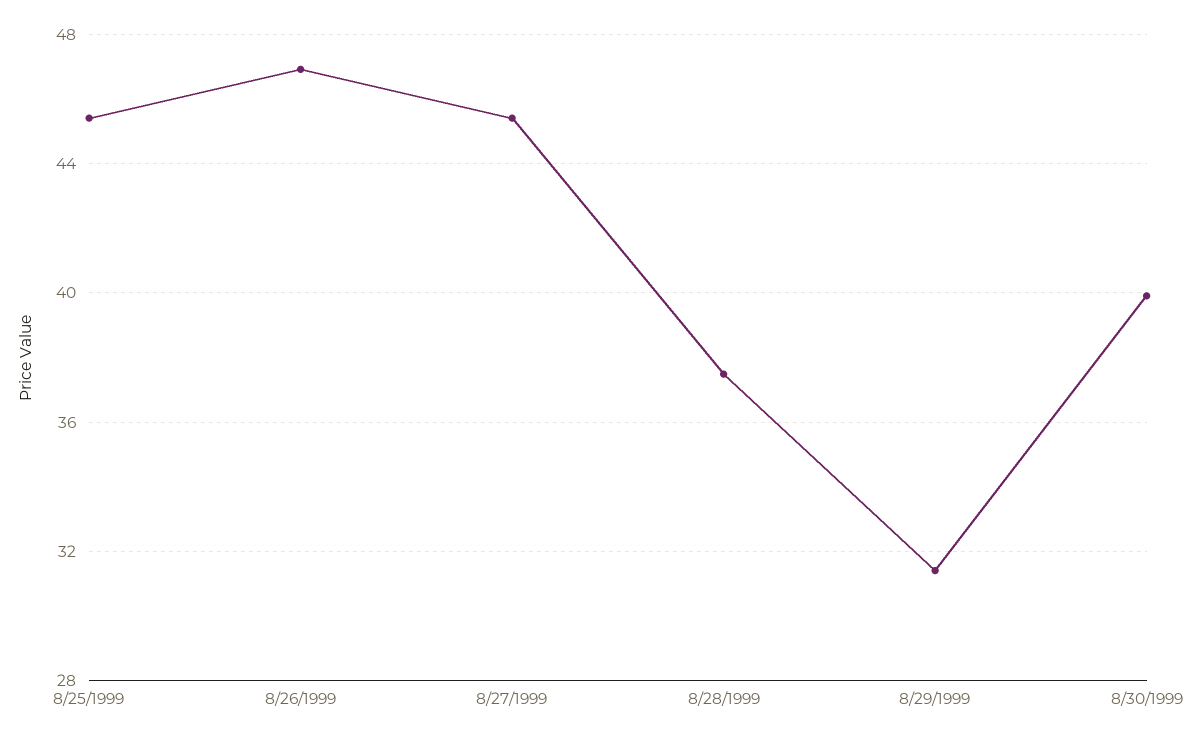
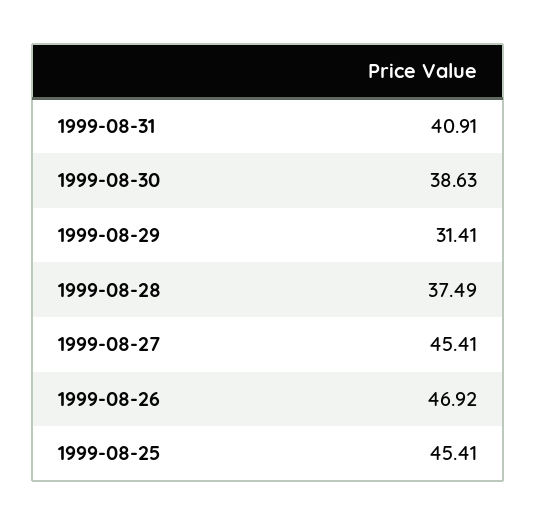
8/30/1999: 40 -> 38.63
1999-08-31: none -> 40.91

